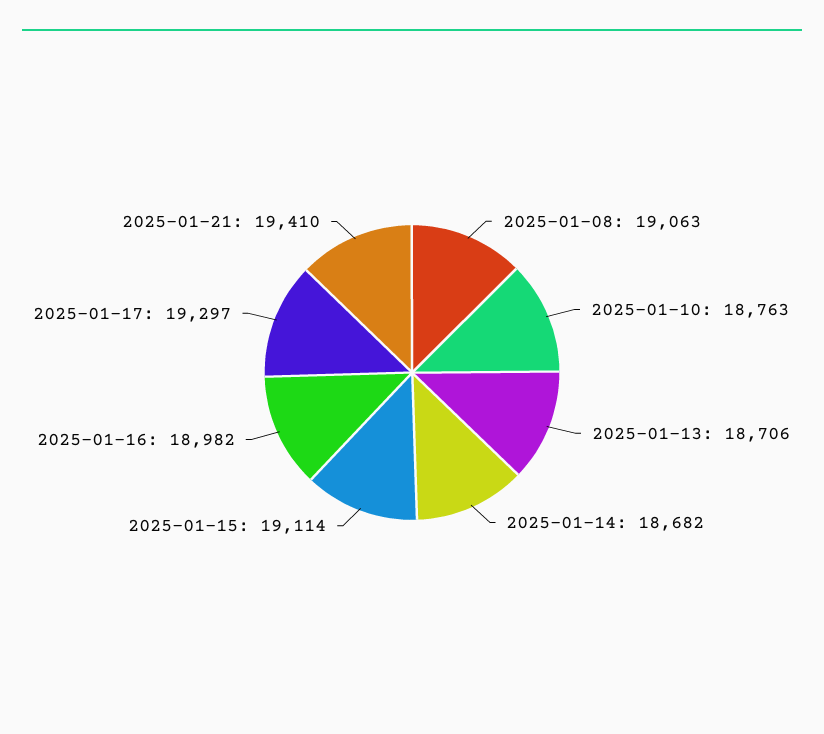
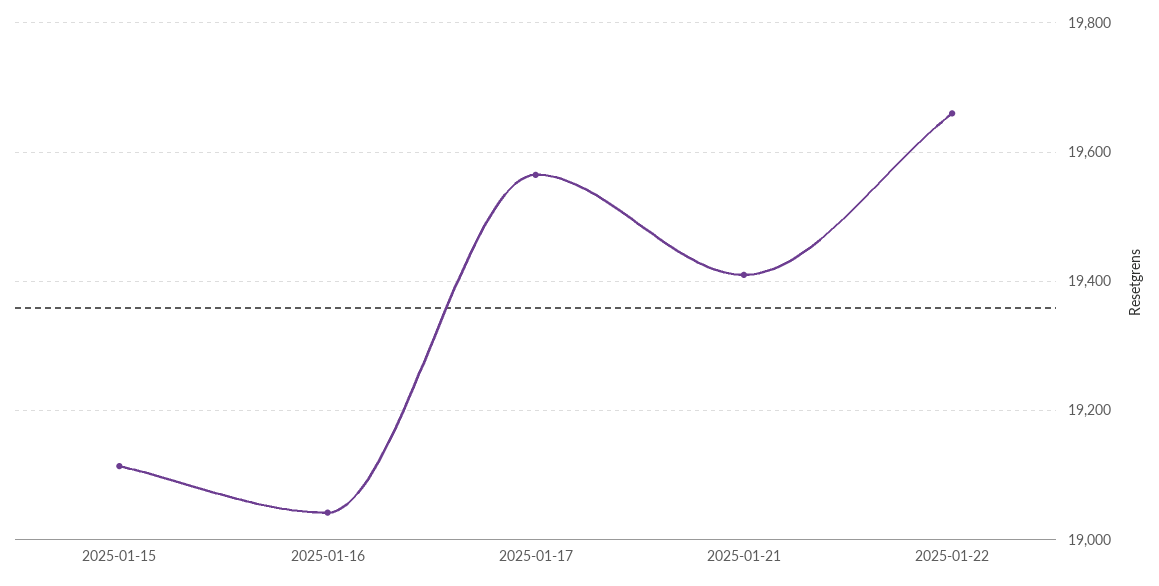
2025-01-08: 19063 -> none
2025-01-10: 18763 -> none
2025-01-13: 18706 -> none
2025-01-14: 18682 -> none
2025-01-16: 18982 -> 19040
2025-01-17: 19297 -> 19560
2025-01-22: none -> 19660

